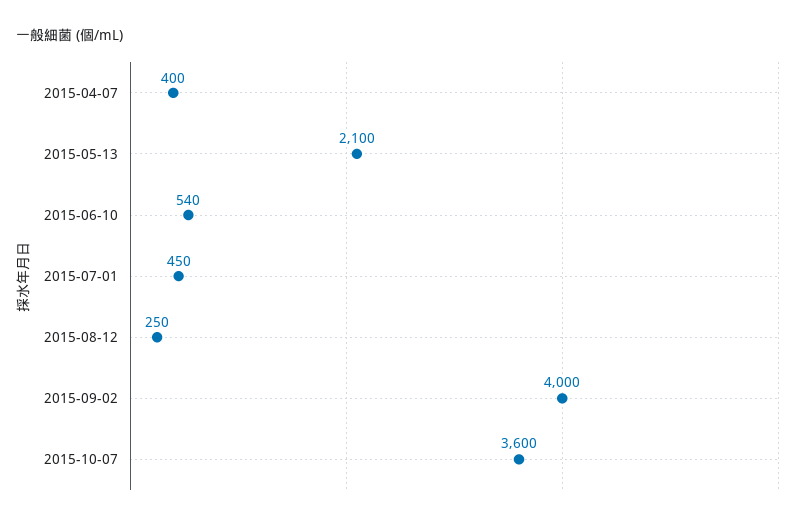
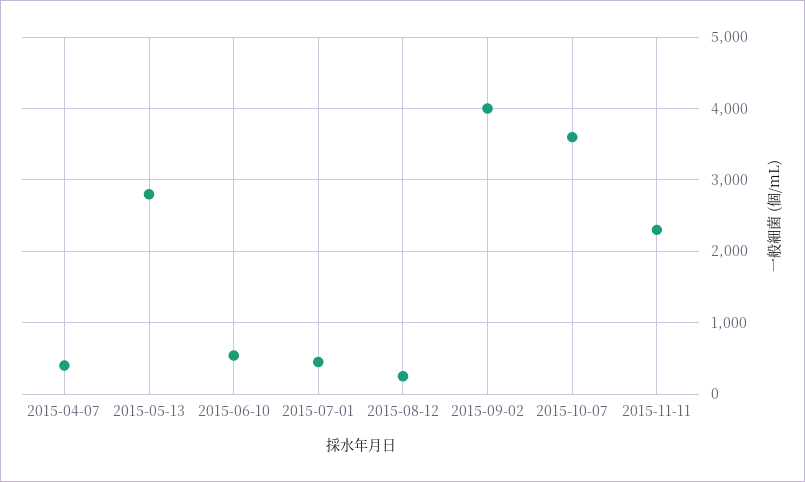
2015-05-13: 2100 -> 2800
2015-11-11: none -> 2300

